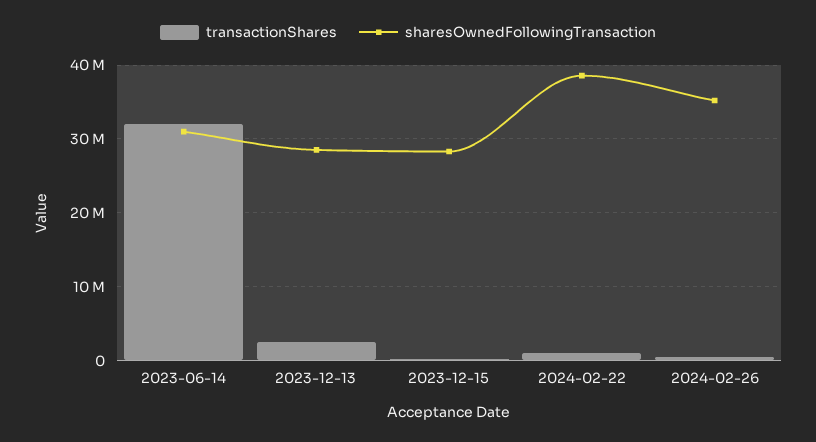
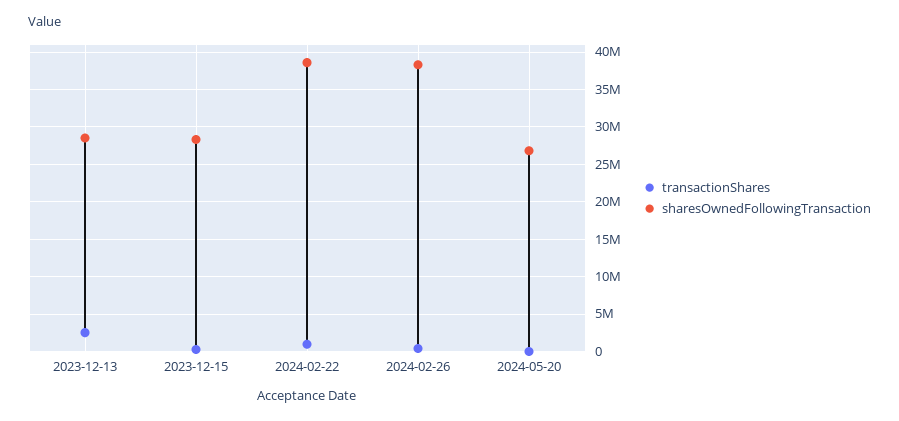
transactionShares, 2023-06-14: 32000000 -> none
sharesOwnedFollowingTransaction, 2023-06-14: 31000000 -> none
sharesOwnedFollowingTransaction, 2024-02-26: 35000000 -> 38000000
transactionShares, 2024-05-20: none -> 0
sharesOwnedFollowingTransaction, 2024-05-20: none -> 27000000

